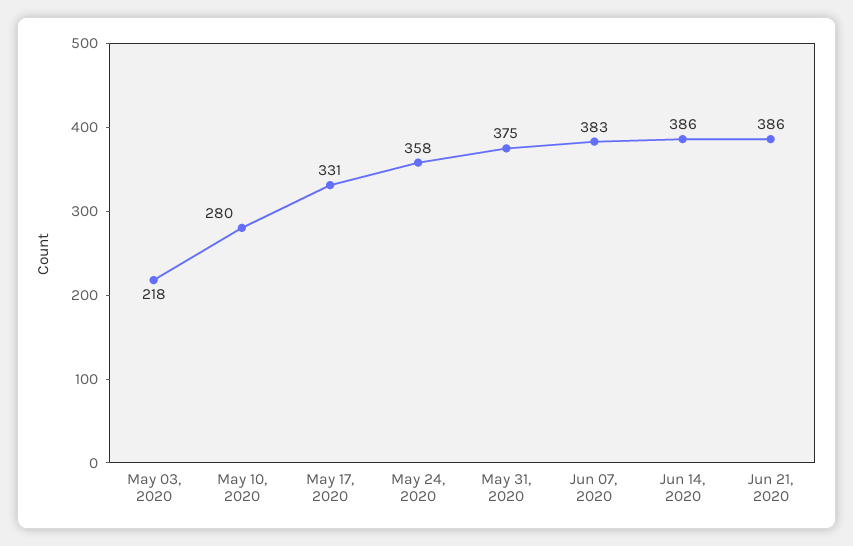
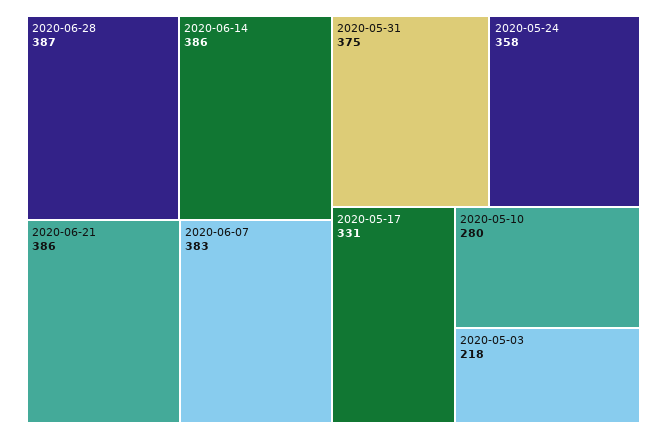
2020-06-28: none -> 387

